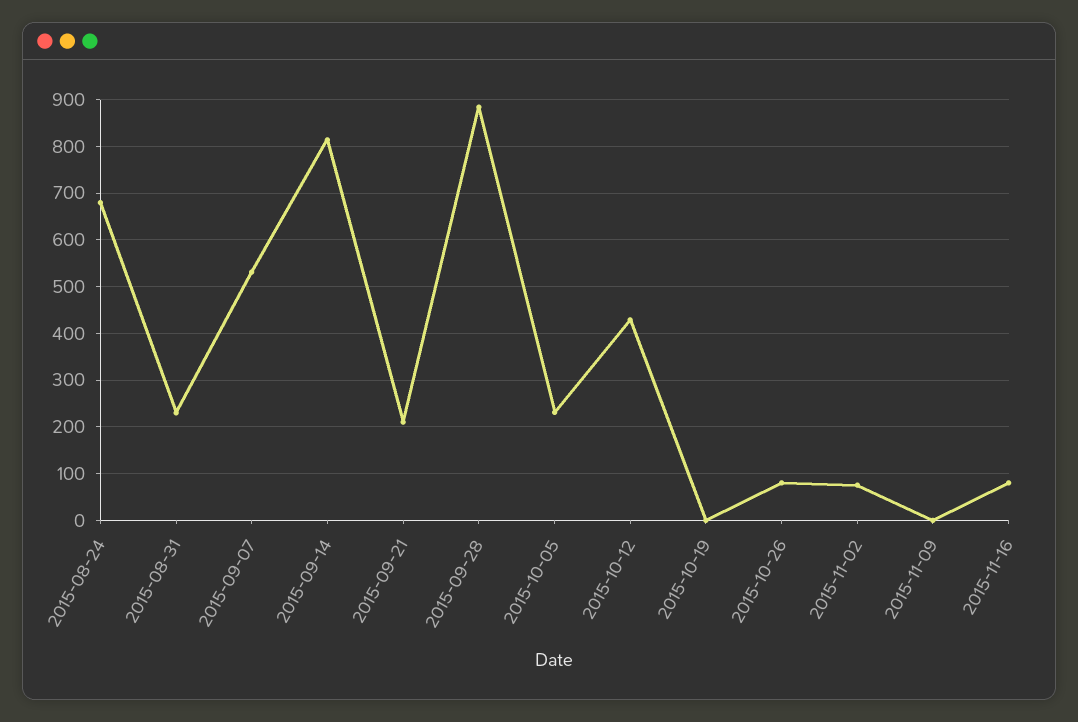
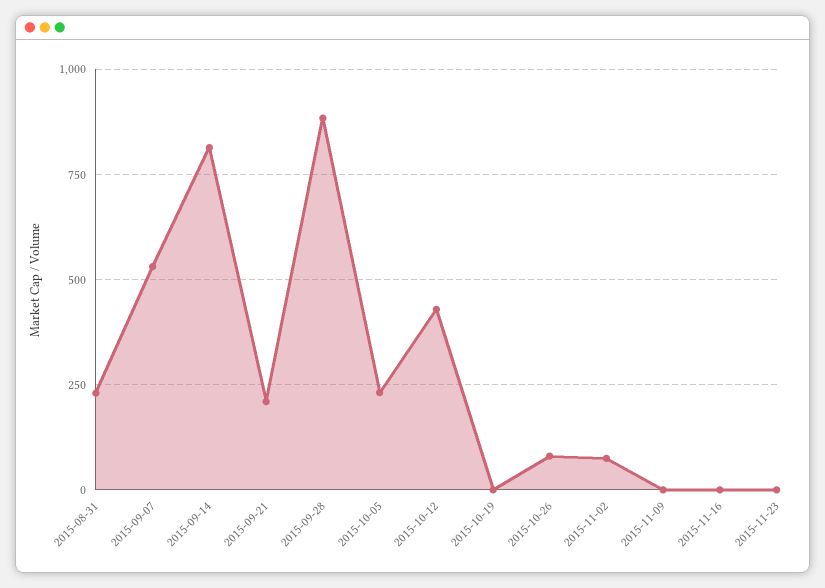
2015-08-24: 680 -> none
2015-11-16: 80 -> 0
2015-11-23: none -> 0

